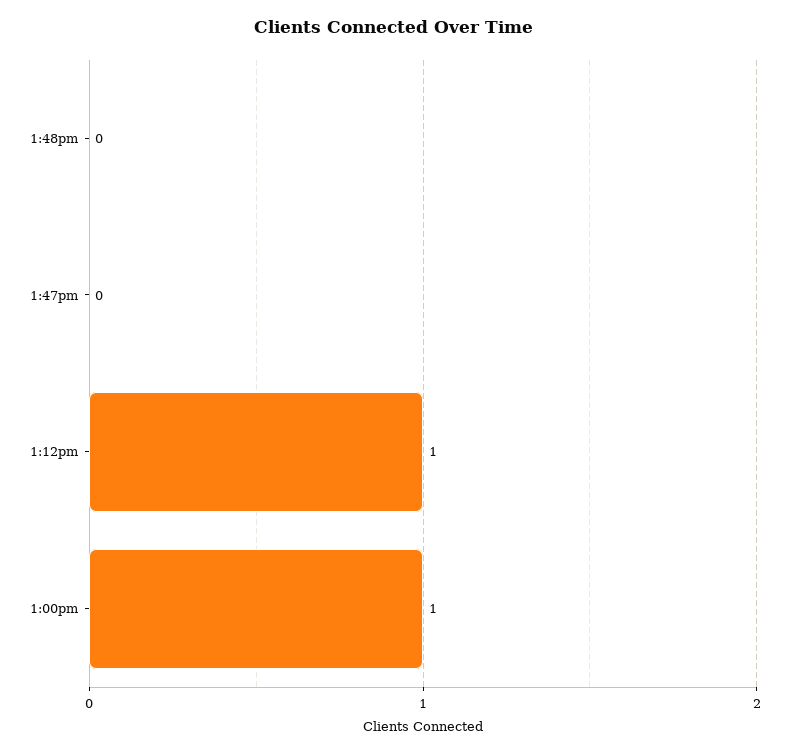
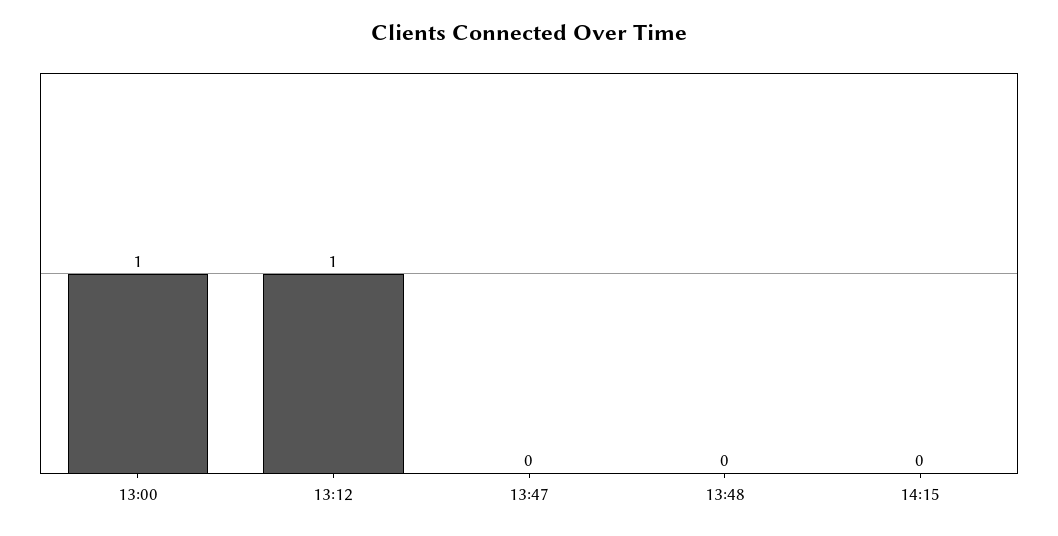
14:15: none -> 0

